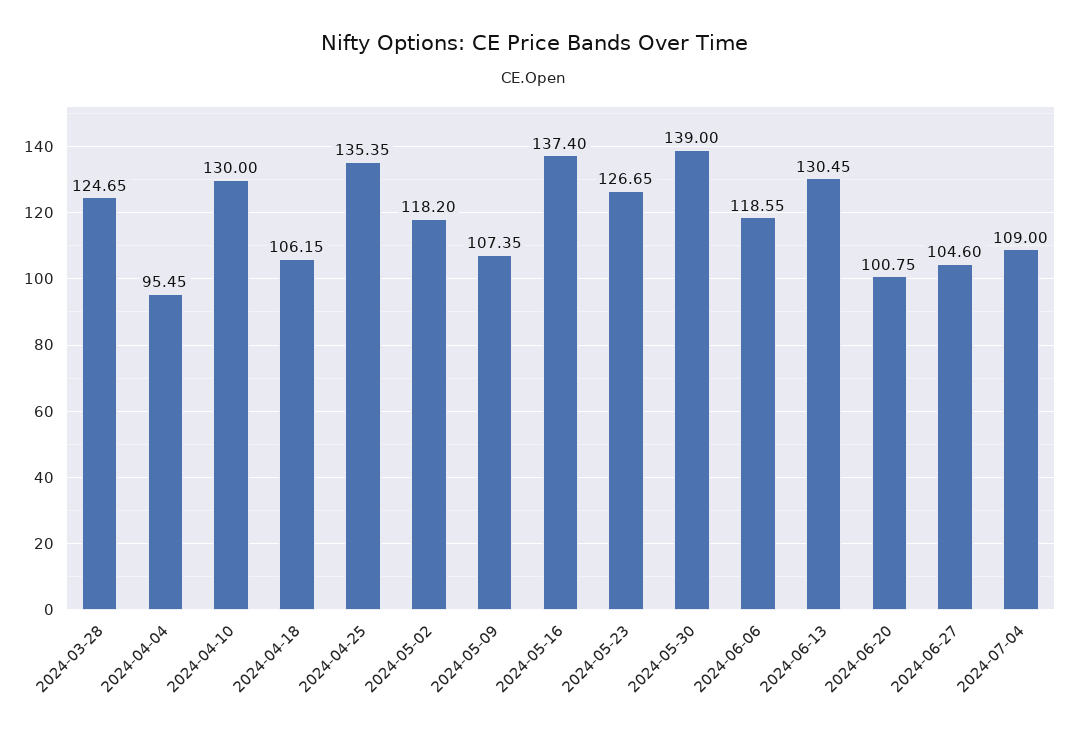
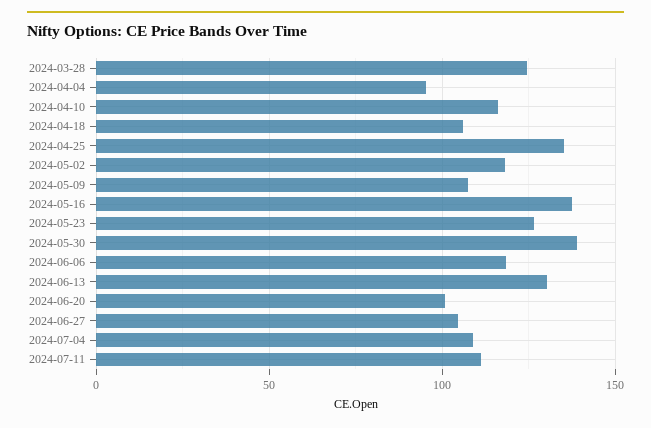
2024-04-10: 130 -> 115
2024-07-11: none -> 110

